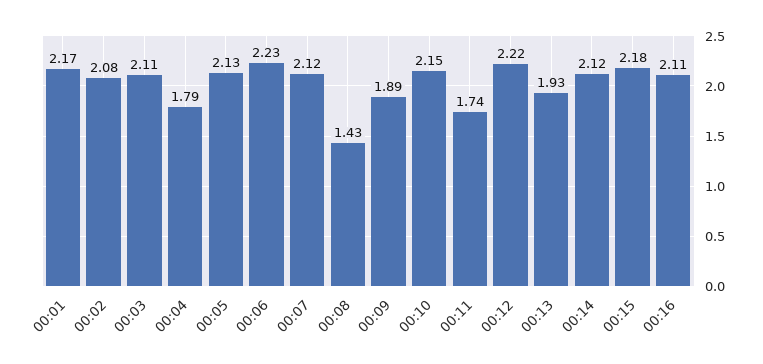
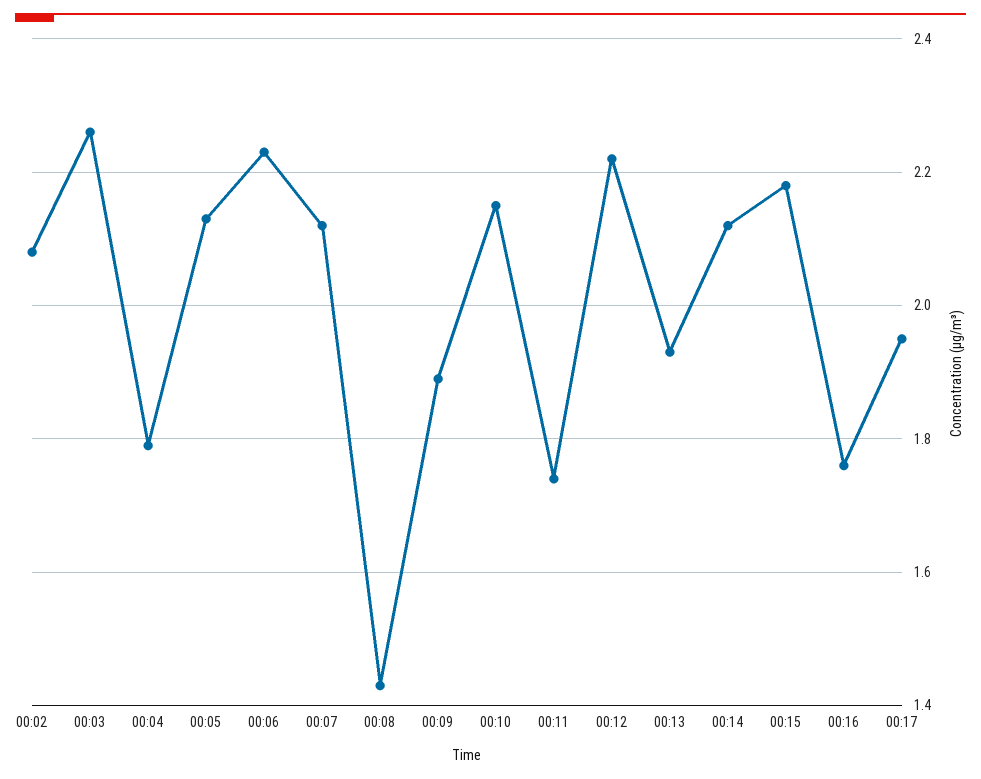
00:01: 2.17 -> none
00:03: 2.11 -> 2.25
00:16: 2.11 -> 1.75
00:17: none -> 1.95

